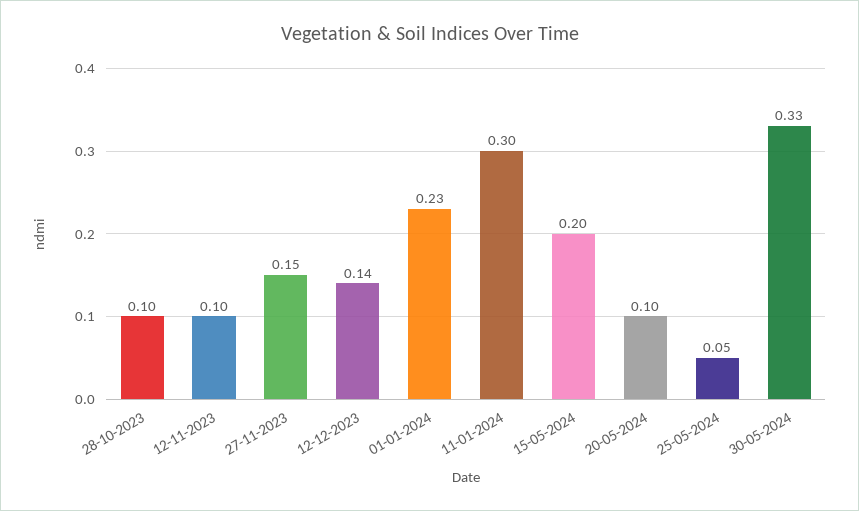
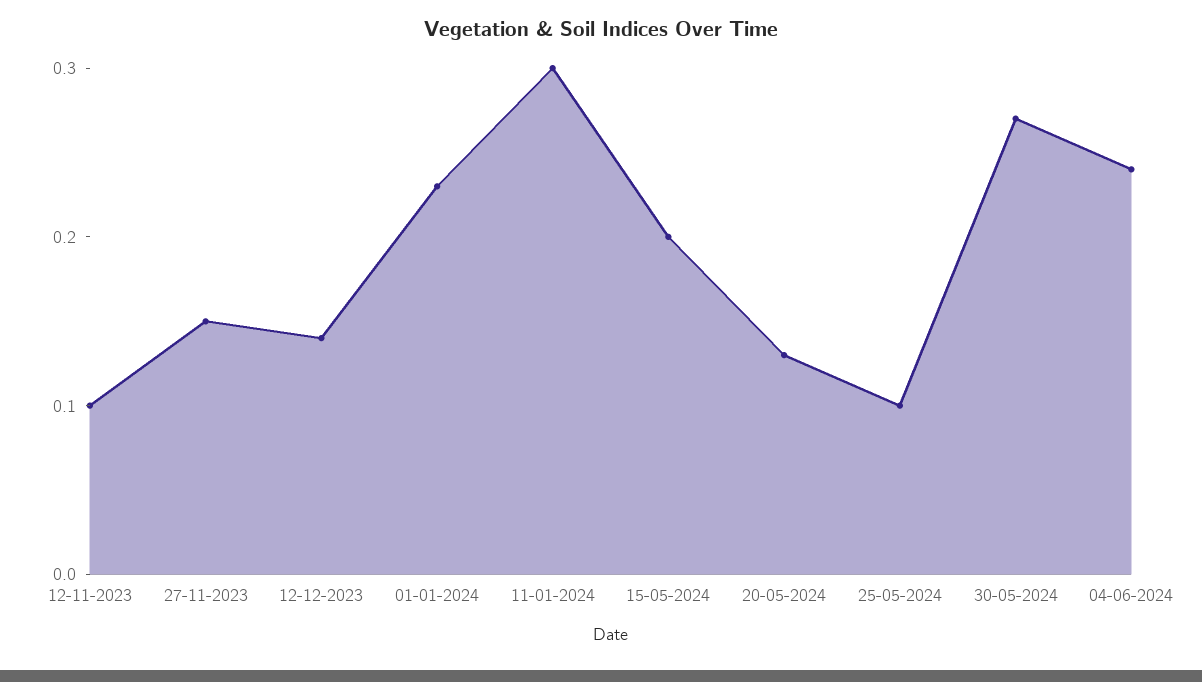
28-10-2023: 0.1 -> none
20-05-2024: 0.1 -> 0.13
25-05-2024: 0.05 -> 0.1
30-05-2024: 0.33 -> 0.27
04-06-2024: none -> 0.24

